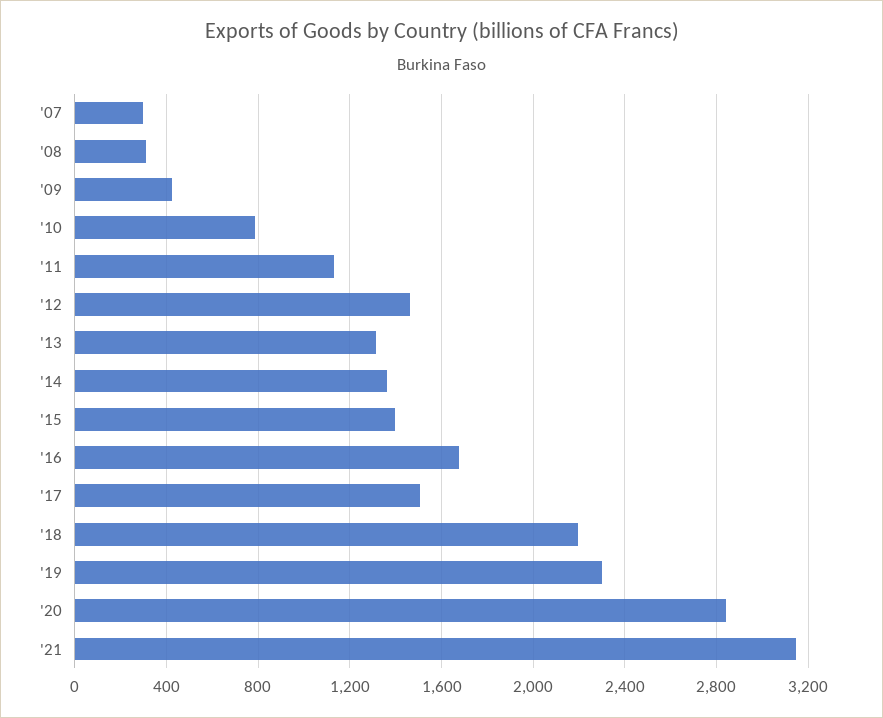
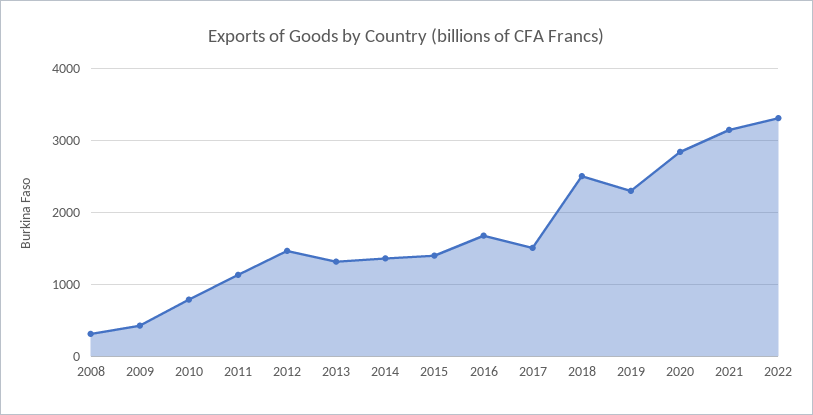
'07: 300 -> none
'18: 2200 -> 2500
2022: none -> 3300

